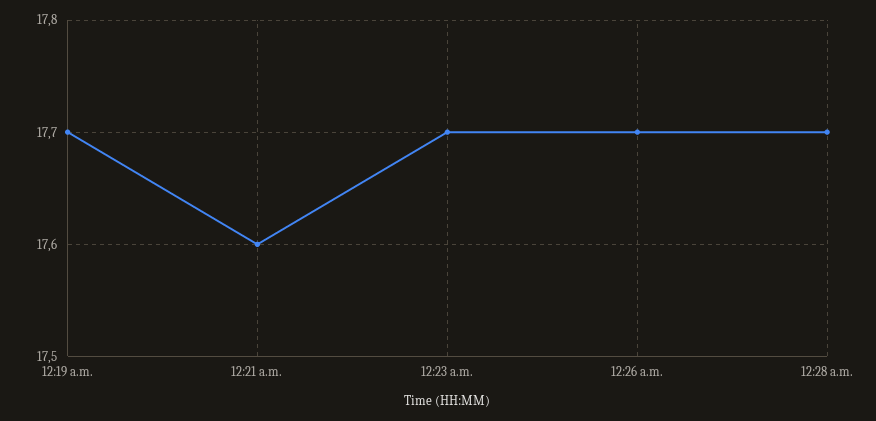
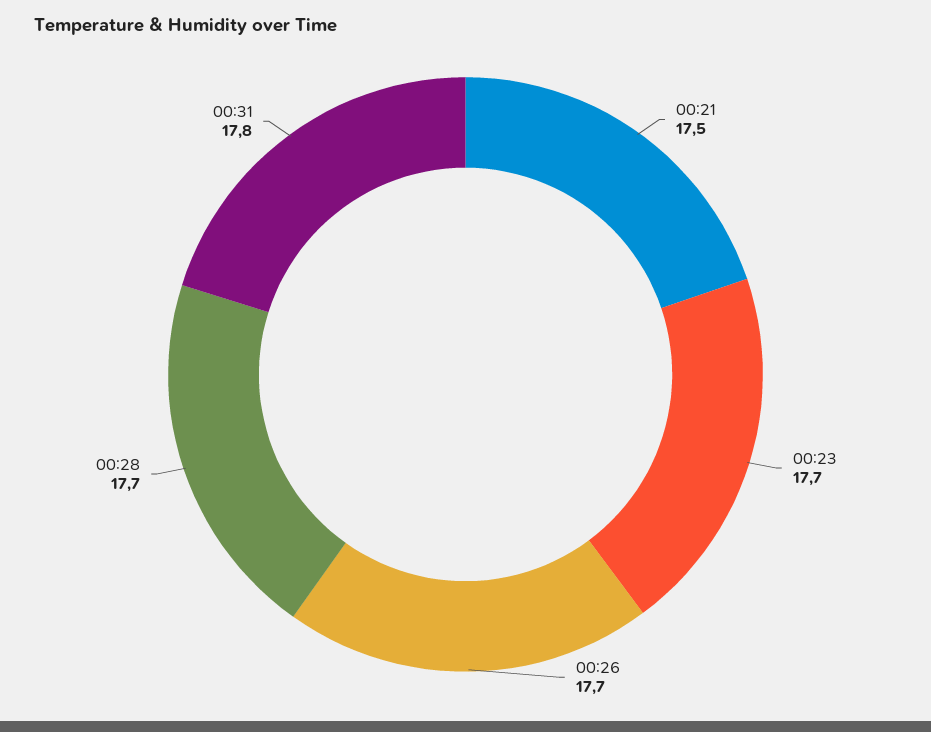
12:19 a.m.: 17.7 -> none
12:21 a.m.: 17.6 -> 17.5
00:31: none -> 17.8

